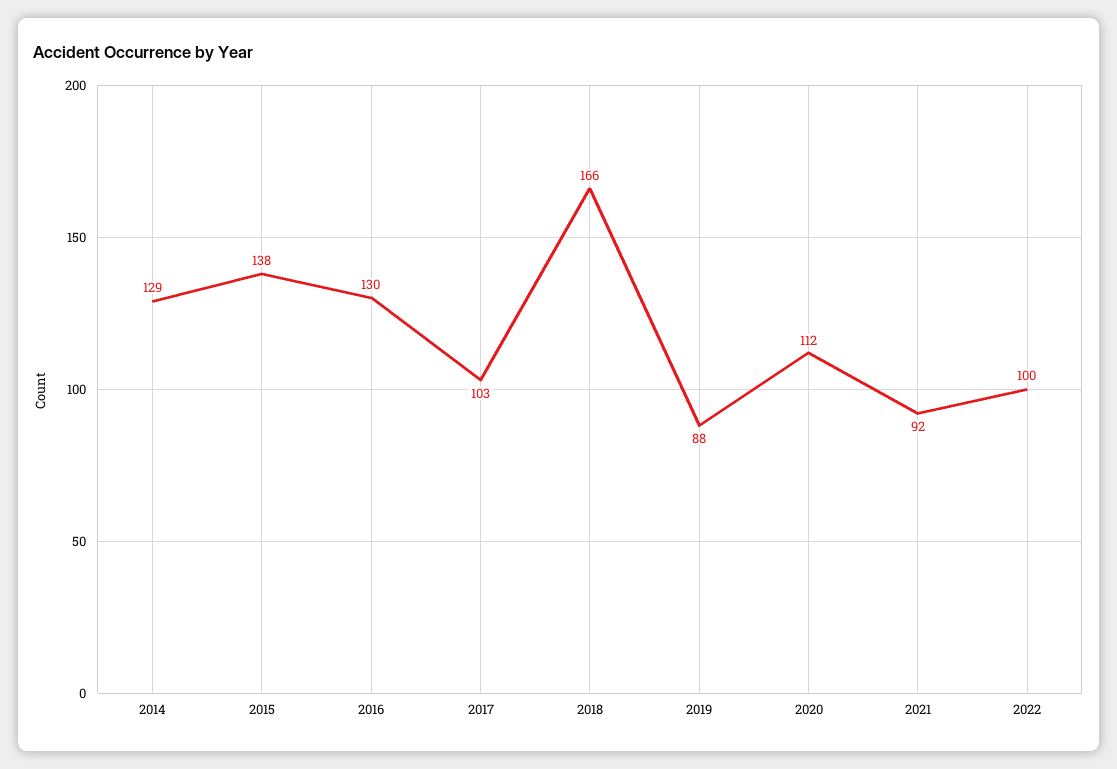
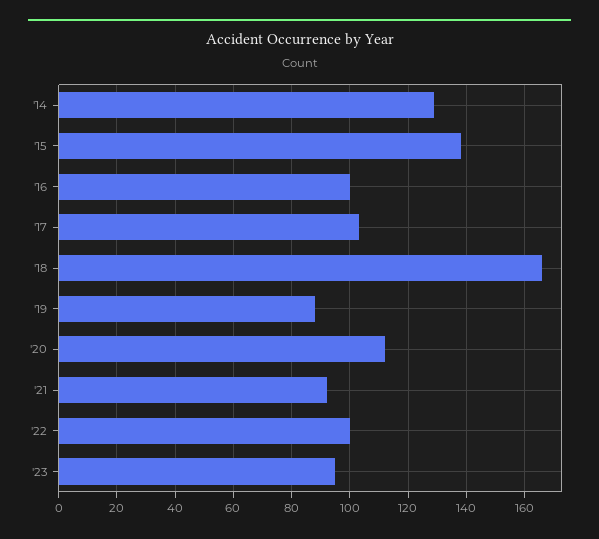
2016: 130 -> 100
'23: none -> 95

